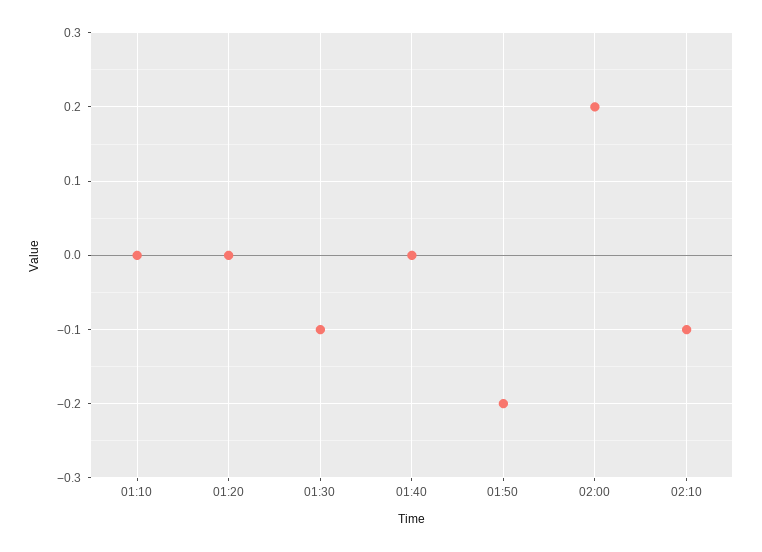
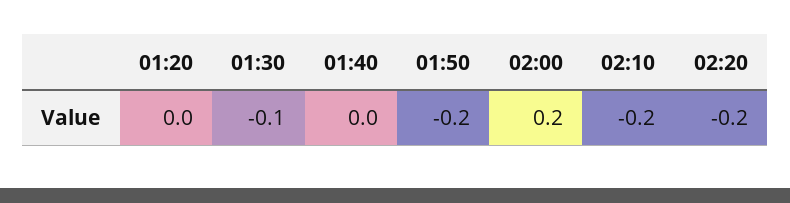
01:10: 0 -> none
02:10: -0.1 -> -0.2
02:20: none -> -0.2

